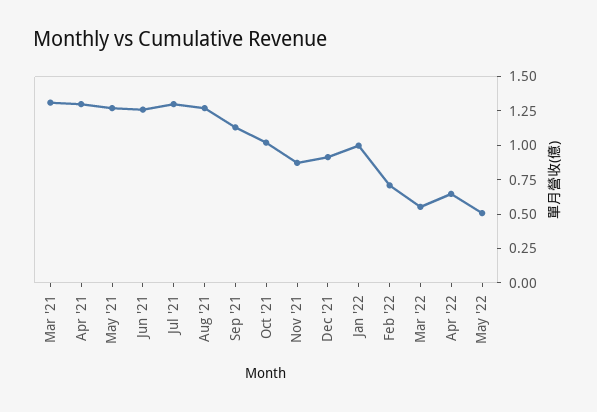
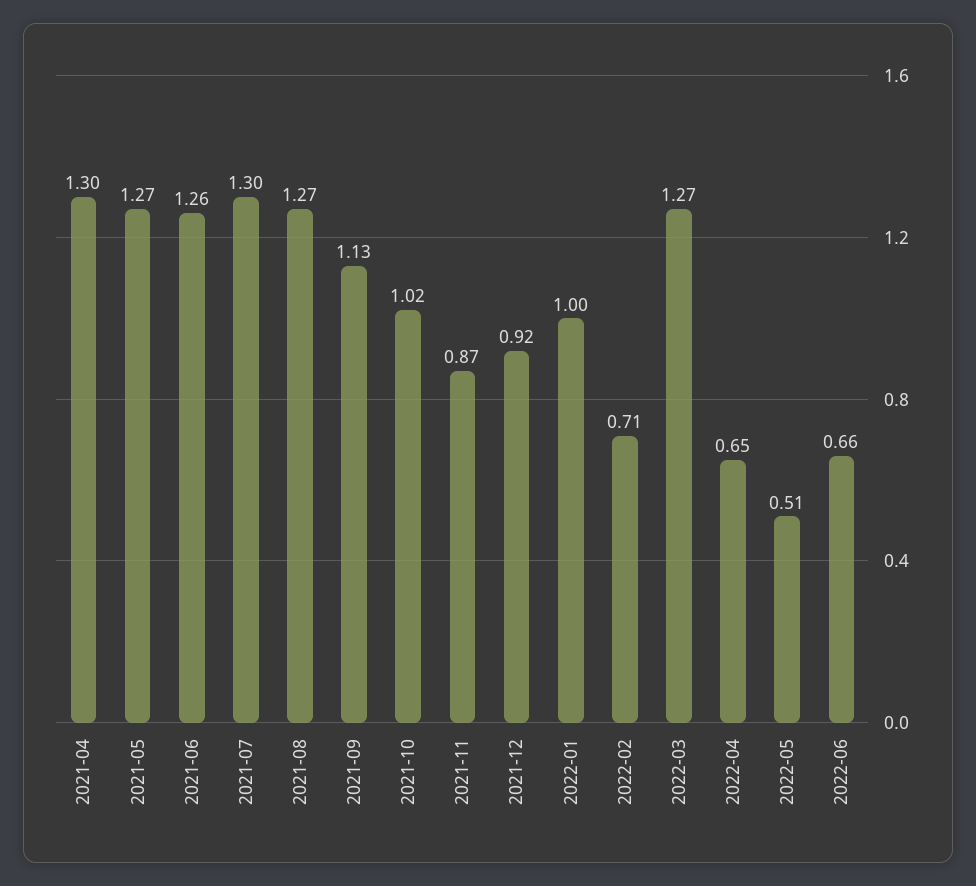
Mar '21: 1.25 -> none
Mar '22: 0.5 -> 1.27
2022-06: none -> 0.66

